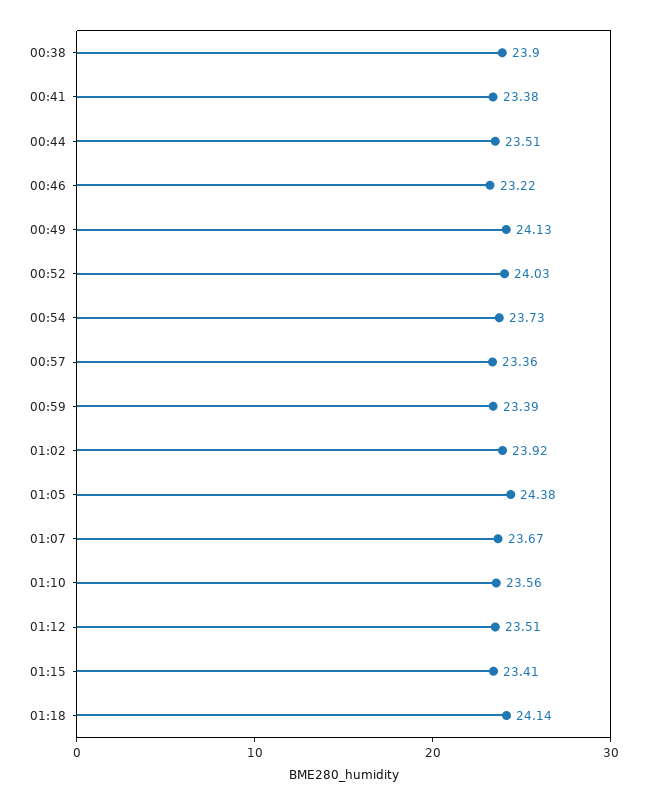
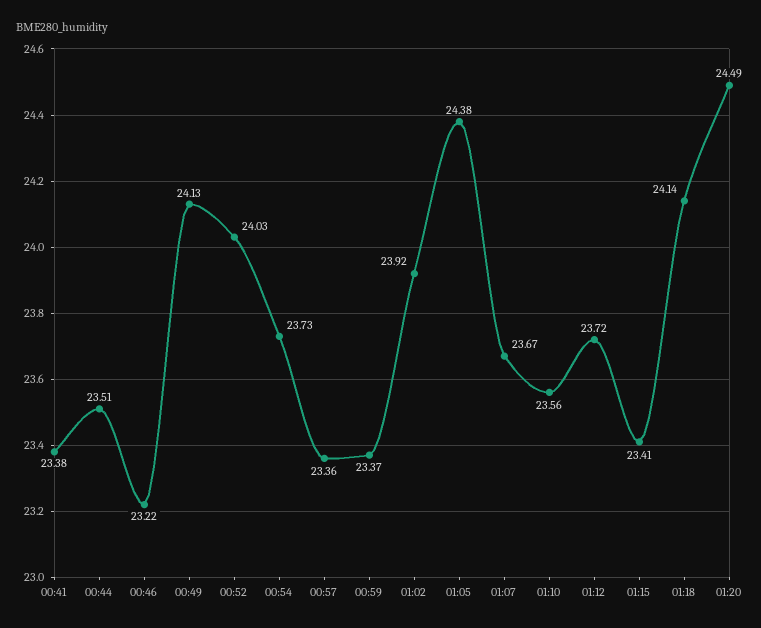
00:38: 23.9 -> none
00:59: 23.39 -> 23.37
01:12: 23.51 -> 23.72
01:20: none -> 24.49

